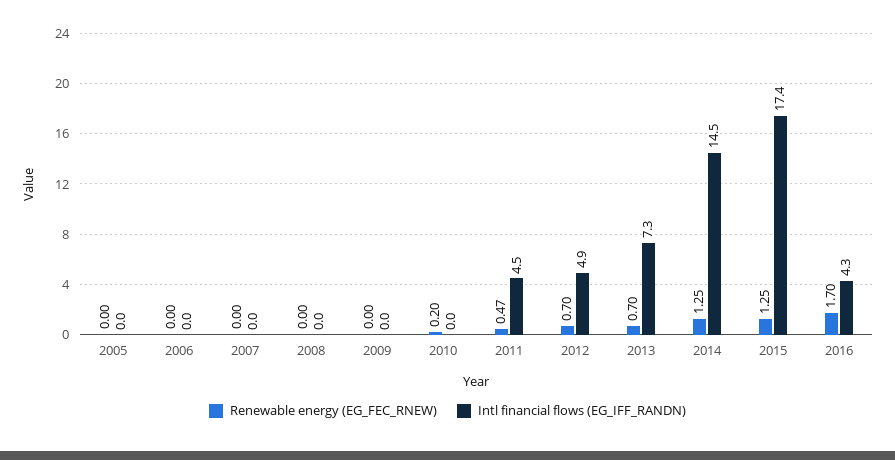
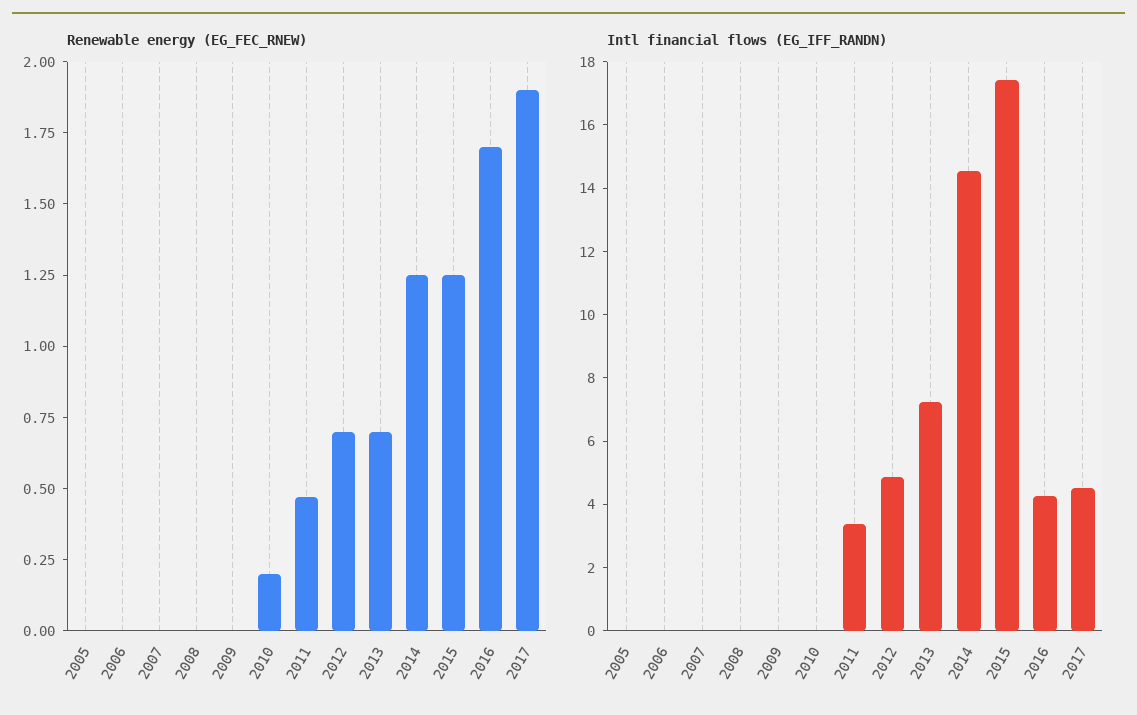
Intl financial flows (EG_IFF_RANDN), 2011: 4.5 -> 3.5
Renewable energy (EG_FEC_RNEW), 2017: none -> 1.9
Intl financial flows (EG_IFF_RANDN), 2017: none -> 4.5

